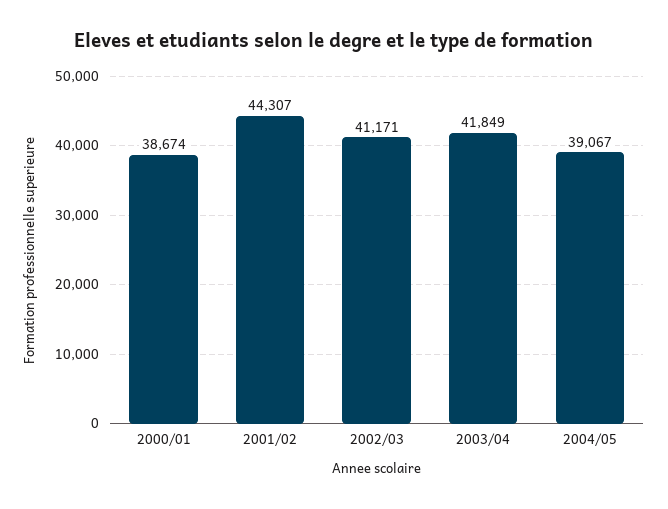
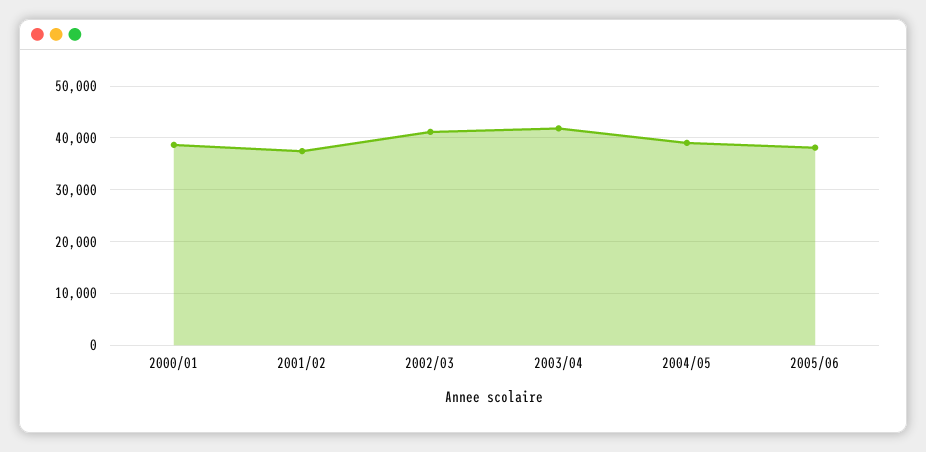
2001/02: 44307 -> 38000
2005/06: none -> 38000

